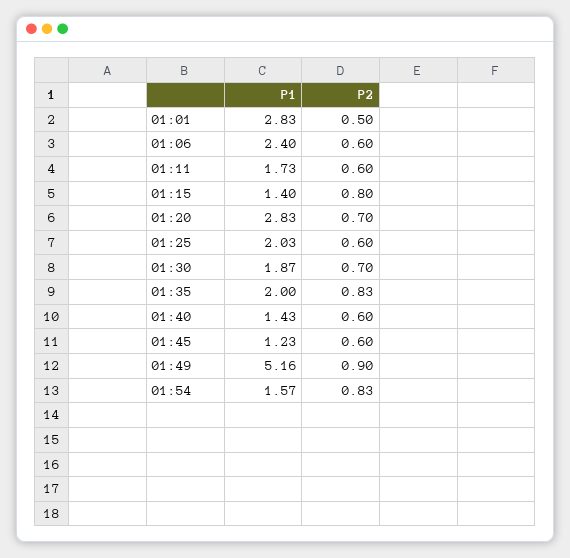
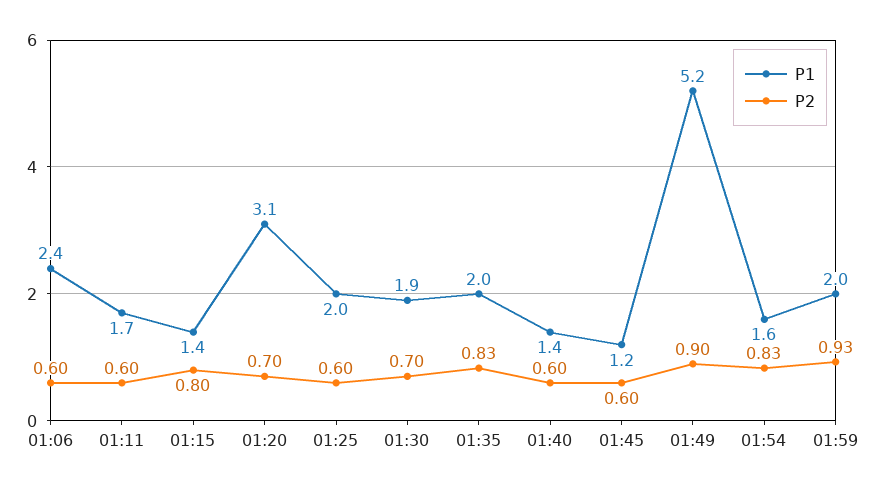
P1, 01:01: 2.83 -> none
P2, 01:01: 0.5 -> none
P1, 01:20: 2.83 -> 3.1
P1, 01:59: none -> 2
P2, 01:59: none -> 0.93

